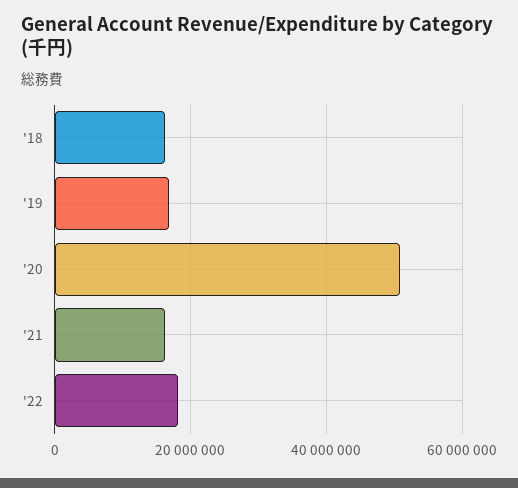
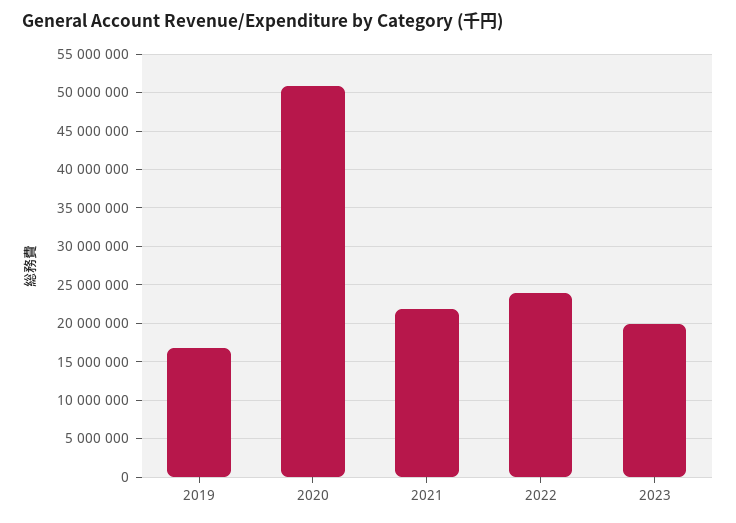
'18: 16000000 -> none
'21: 16000000 -> 22000000
'22: 18000000 -> 24000000
2023: none -> 20000000

